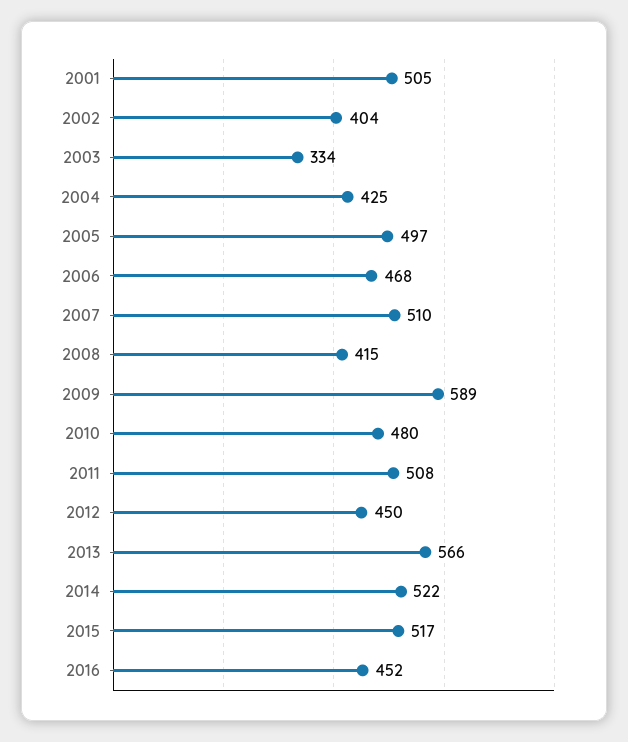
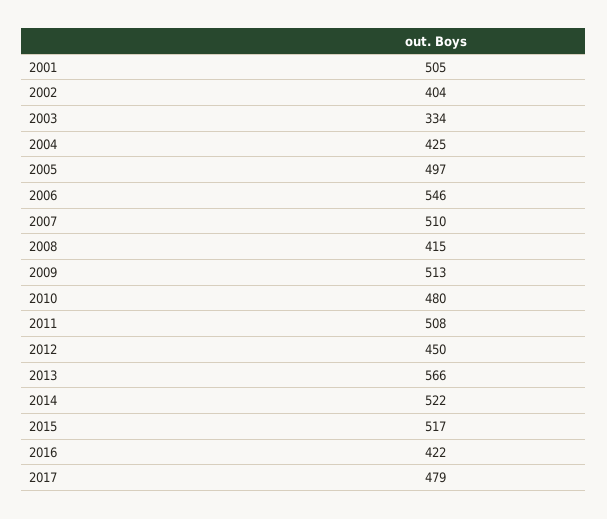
2006: 468 -> 546
2009: 589 -> 513
2016: 452 -> 422
2017: none -> 479

